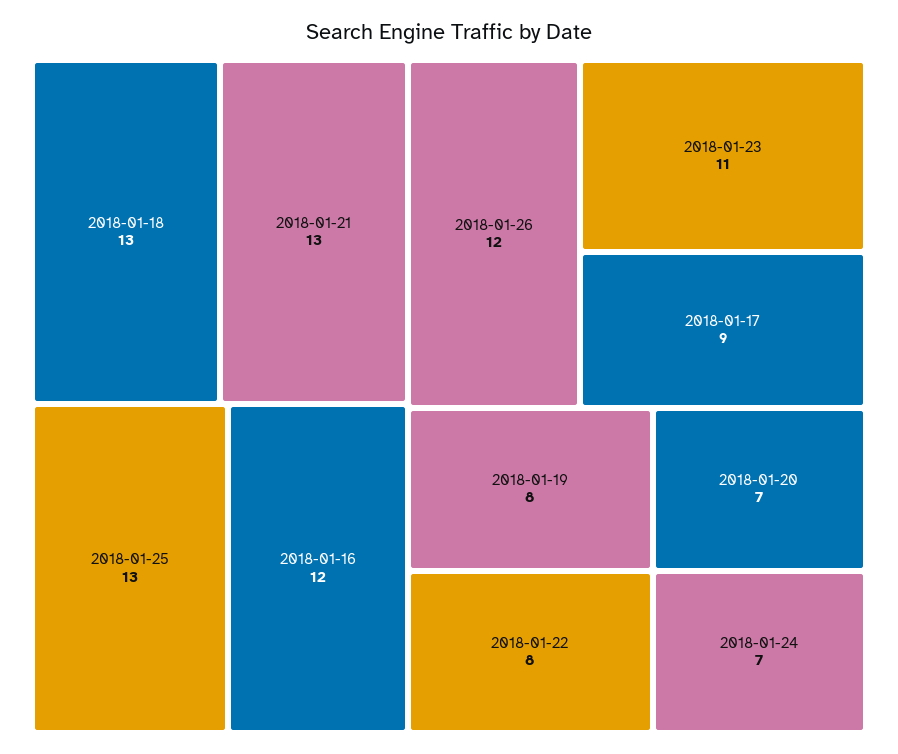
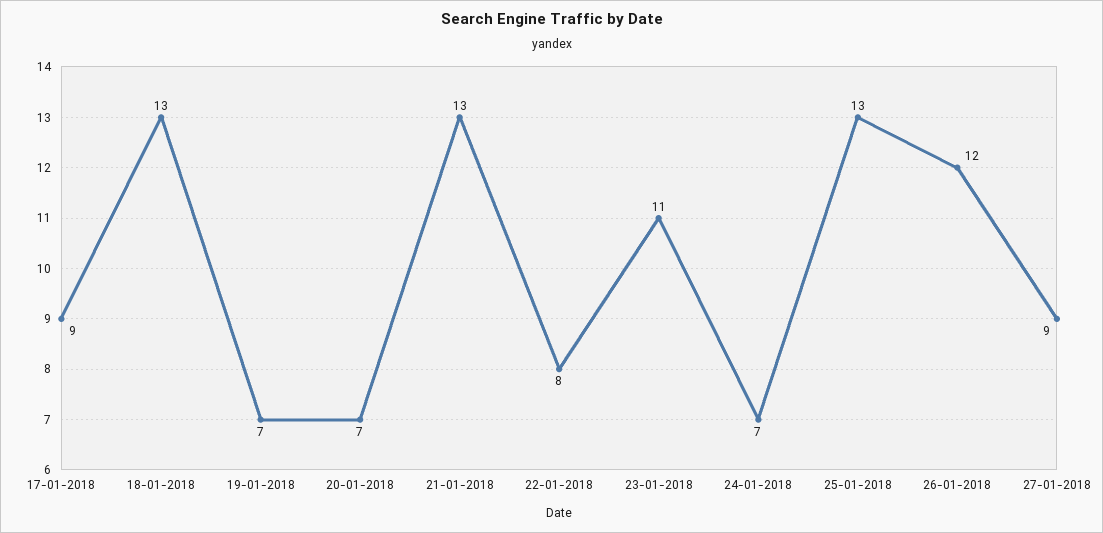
2018-01-16: 12 -> none
2018-01-19: 8 -> 7
27-01-2018: none -> 9

